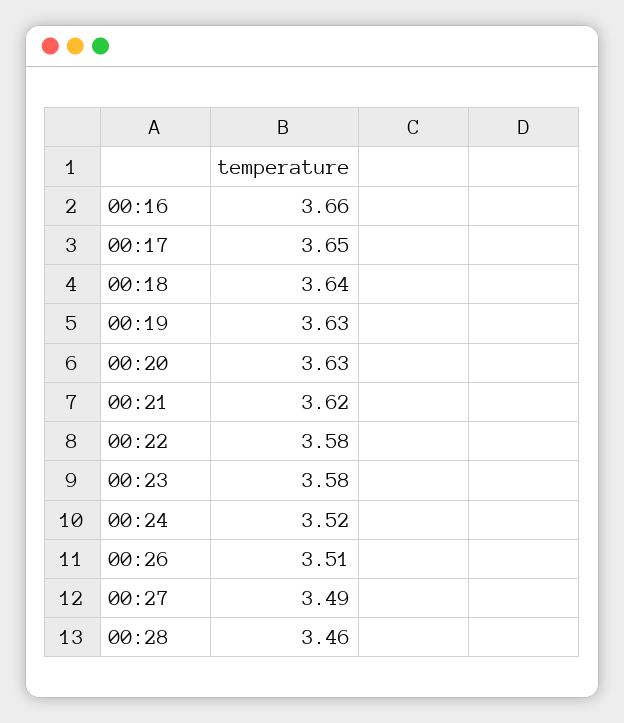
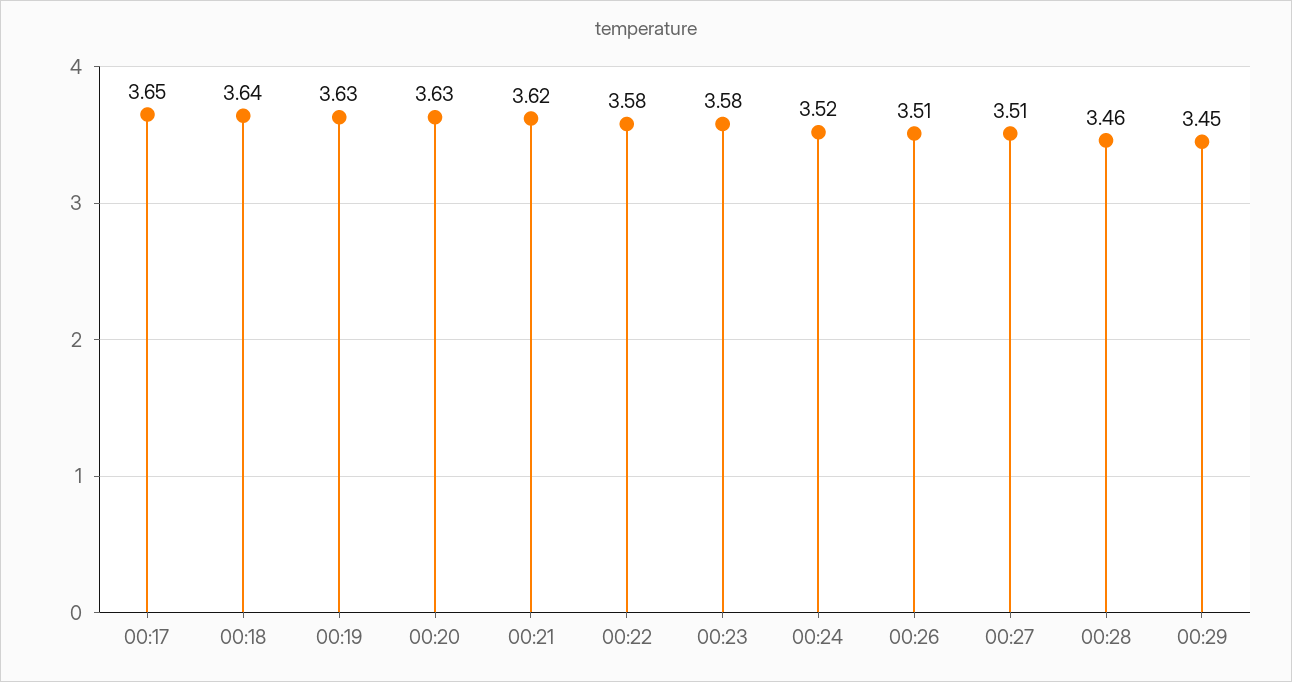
00:16: 3.66 -> none
00:27: 3.49 -> 3.51
00:29: none -> 3.45

